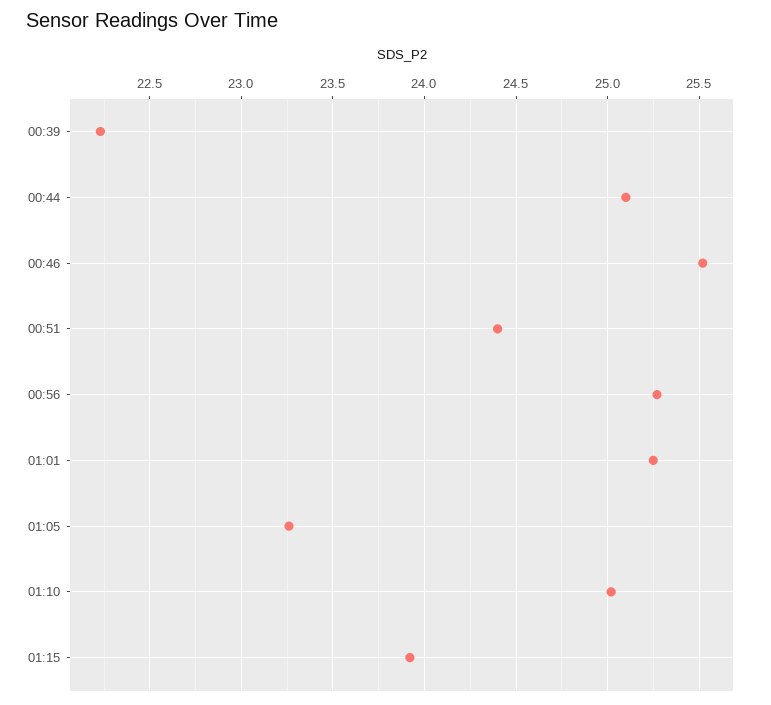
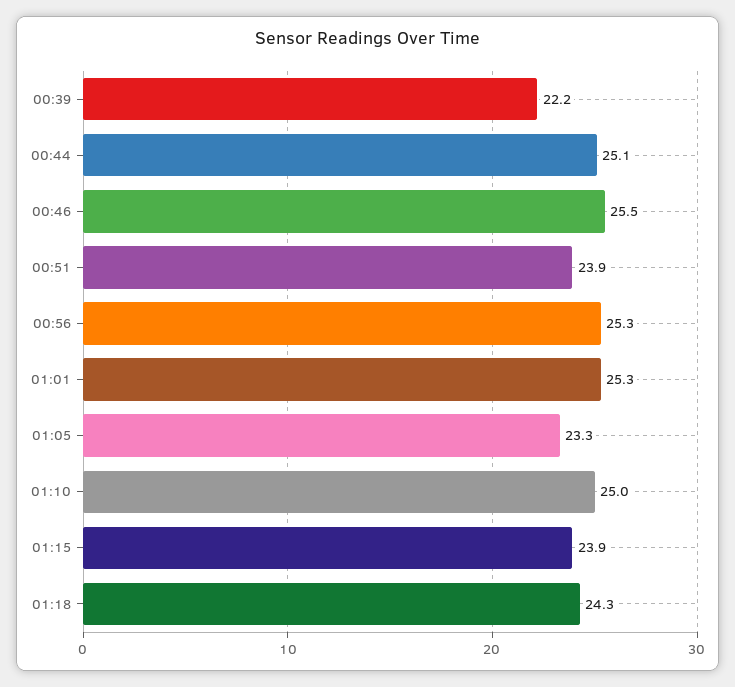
00:51: 24.4 -> 23.9
01:18: none -> 24.3

